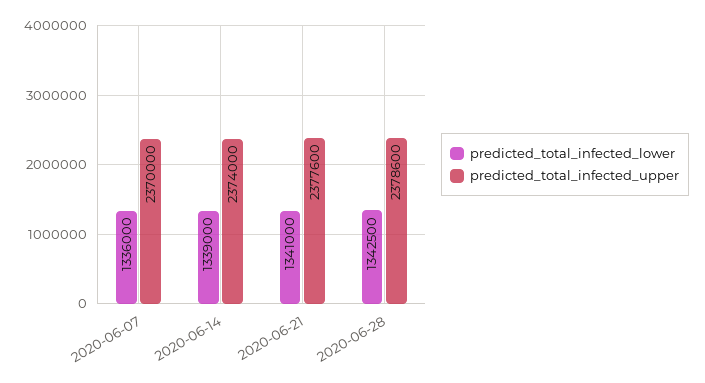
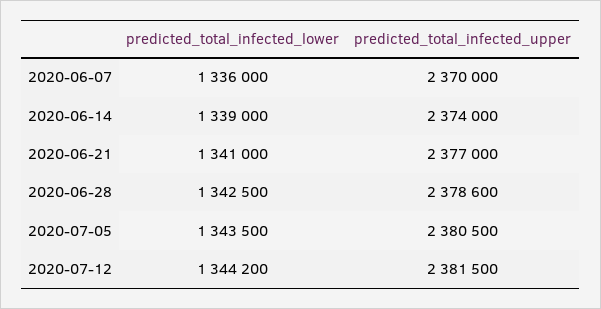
predicted_total_infected_upper, 2020-06-21: 2377600 -> 2377000
predicted_total_infected_lower, 2020-07-05: none -> 1343500
predicted_total_infected_upper, 2020-07-05: none -> 2380500
predicted_total_infected_lower, 2020-07-12: none -> 1344200
predicted_total_infected_upper, 2020-07-12: none -> 2381500

